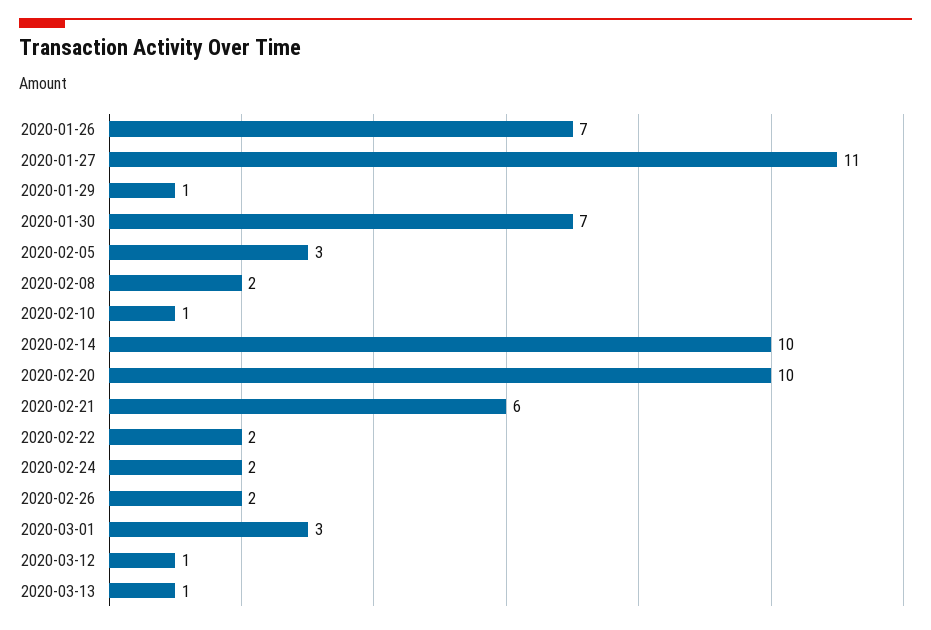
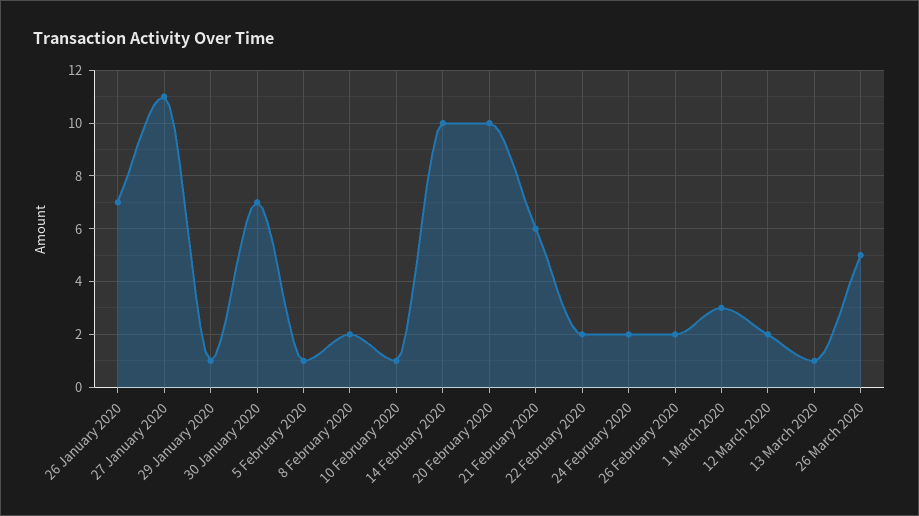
2020-02-05: 3 -> 1
2020-03-12: 1 -> 2
26 March 2020: none -> 5

